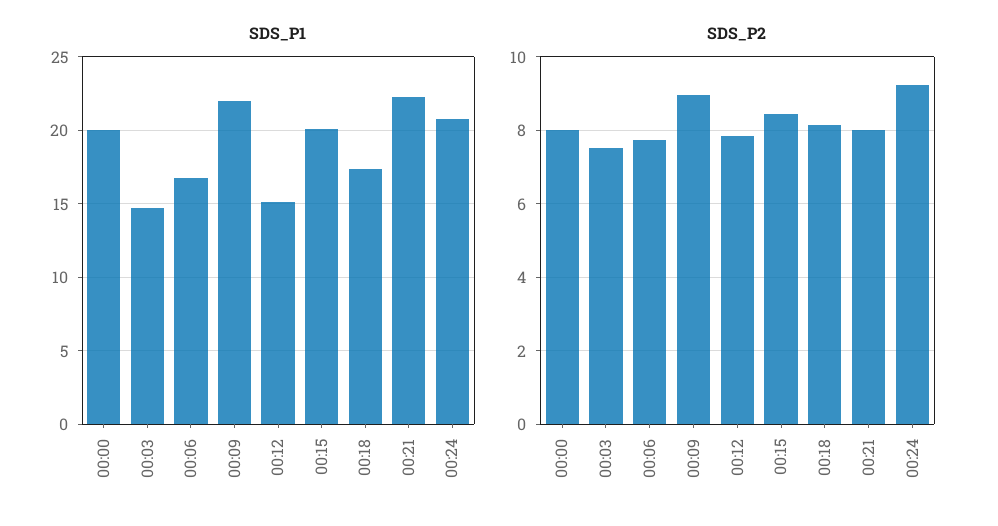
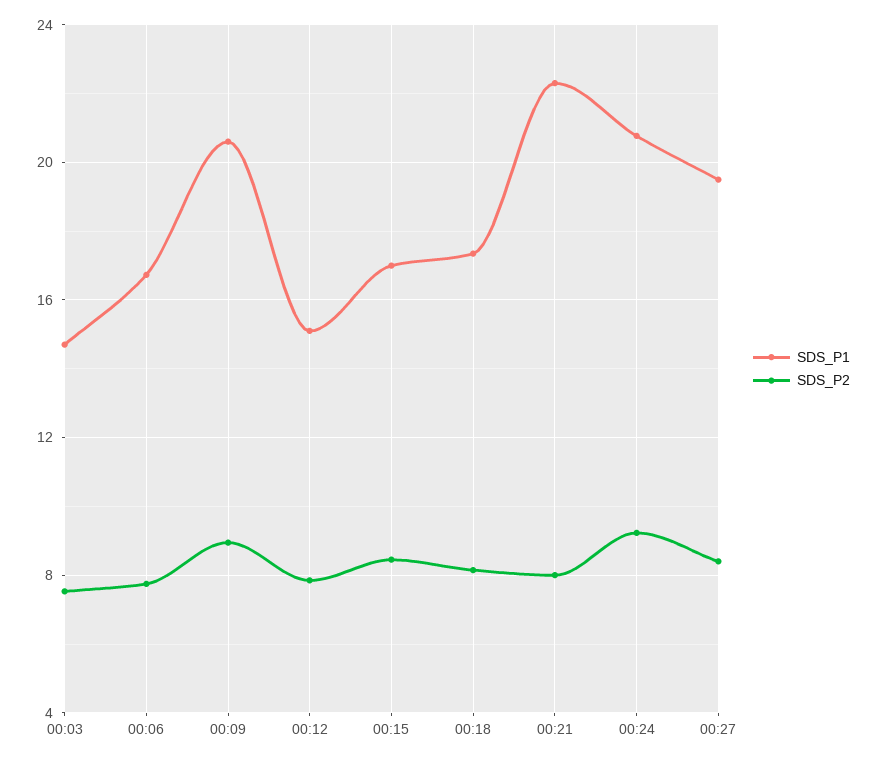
SDS_P1, 00:00: 20 -> none
SDS_P1, 00:09: 22 -> 20.5
SDS_P1, 00:15: 20 -> 17
SDS_P2, 00:00: 8 -> none
SDS_P1, 00:27: none -> 19.5
SDS_P2, 00:27: none -> 8.5

